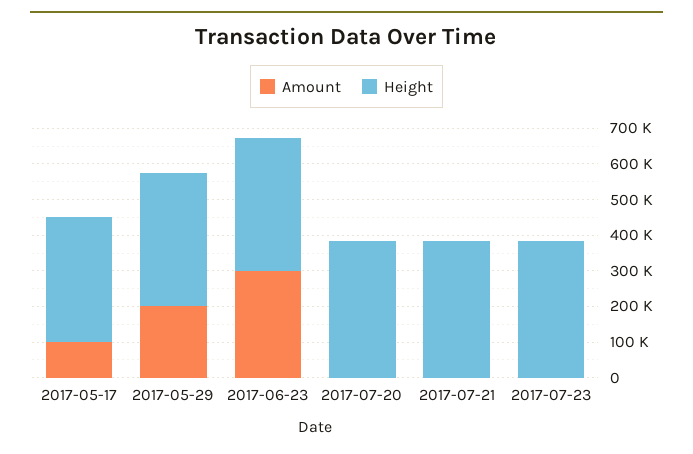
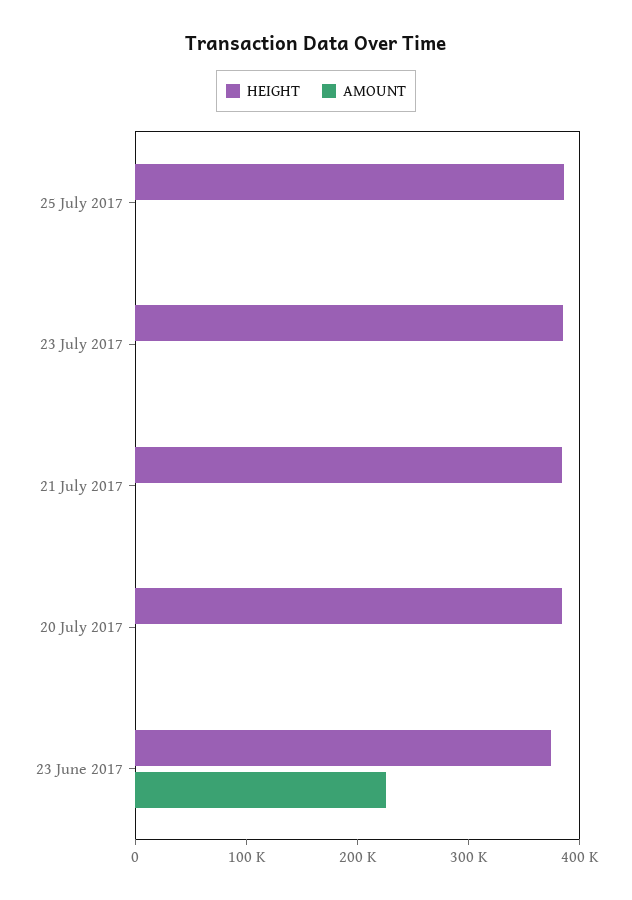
Amount, 2017-05-17: 100000 -> none
Height, 2017-05-17: 350000 -> none
Amount, 2017-05-29: 200000 -> none
Height, 2017-05-29: 375000 -> none
Amount, 2017-06-23: 300000 -> 220000
Height, 25 July 2017: none -> 380000
Amount, 25 July 2017: none -> 0

